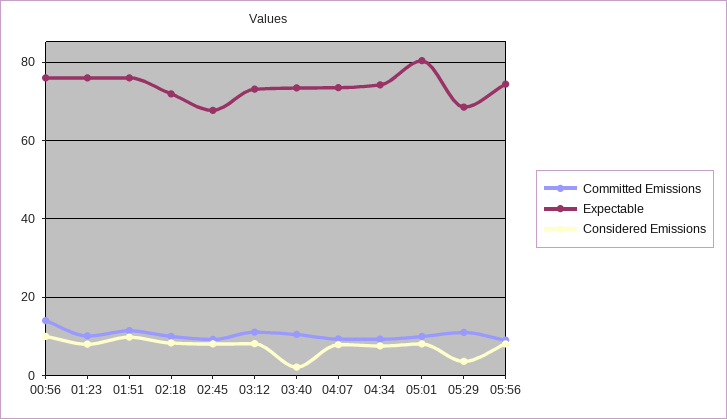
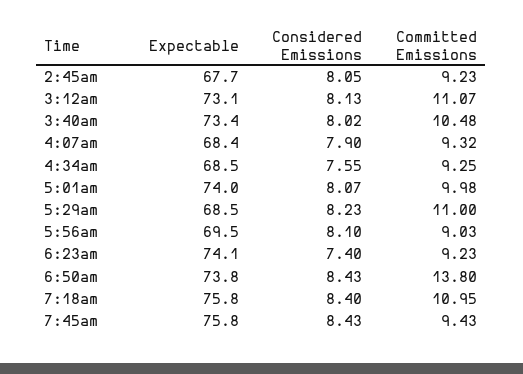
Committed Emissions, 00:56: 14 -> none
Expectable, 00:56: 76 -> none
Considered Emissions, 00:56: 10 -> none
Committed Emissions, 01:23: 10 -> none
Expectable, 01:23: 76 -> none
Considered Emissions, 01:23: 8 -> none
Committed Emissions, 01:51: 12 -> none
Expectable, 01:51: 76 -> none
Considered Emissions, 01:51: 10 -> none
Committed Emissions, 02:18: 10 -> none
Expectable, 02:18: 72 -> none
Considered Emissions, 02:18: 8 -> none
Considered Emissions, 03:40: 2 -> 8.02
Expectable, 04:07: 74 -> 68.4
Expectable, 04:34: 74 -> 68.5
Expectable, 05:01: 80 -> 74
Considered Emissions, 05:29: 4 -> 8.23
Expectable, 05:56: 74 -> 69.5
Expectable, 6:23am: none -> 74.1
Considered Emissions, 6:23am: none -> 7.4
Committed Emissions, 6:23am: none -> 9.23
Expectable, 6:50am: none -> 73.8
Considered Emissions, 6:50am: none -> 8.43
Committed Emissions, 6:50am: none -> 13.8
Expectable, 7:18am: none -> 75.8
Considered Emissions, 7:18am: none -> 8.4
Committed Emissions, 7:18am: none -> 10.95
Expectable, 7:45am: none -> 75.8
Considered Emissions, 7:45am: none -> 8.43
Committed Emissions, 7:45am: none -> 9.43

